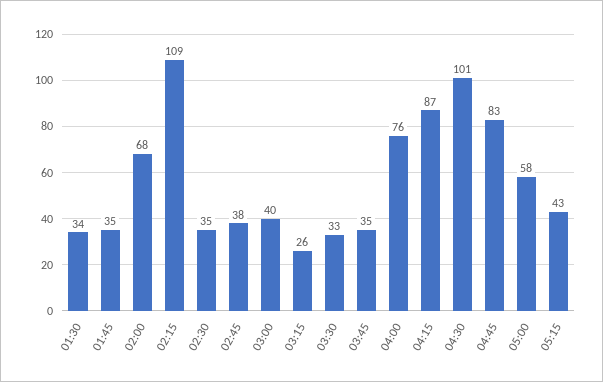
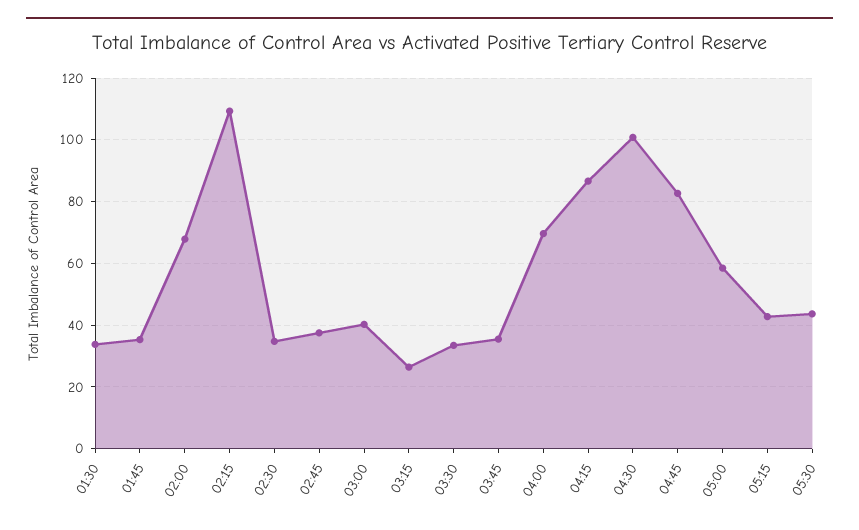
04:00: 76 -> 70
05:30: none -> 44

